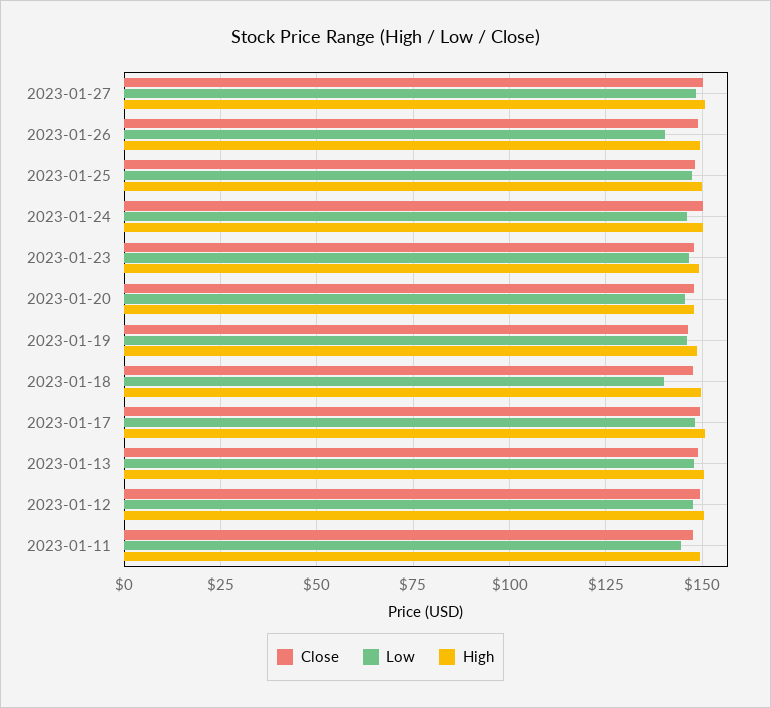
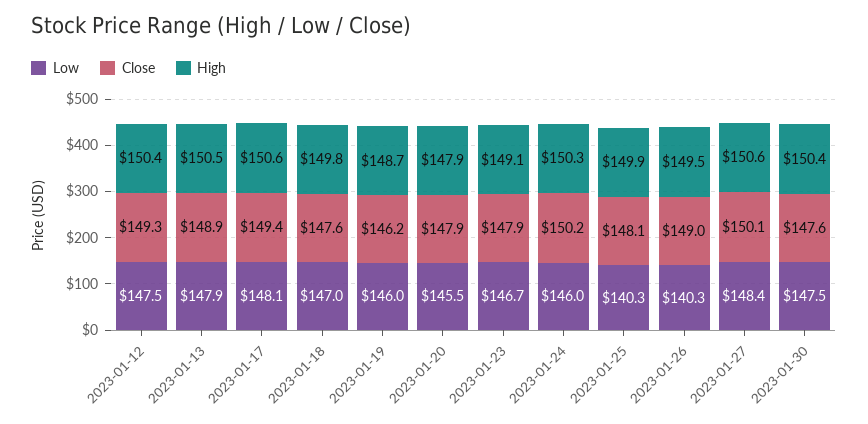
Low, 2023-01-25: 147.5 -> 140.3
Low, 2023-01-18: 140 -> 147
Close, 2023-01-11: 147.5 -> none
Low, 2023-01-11: 145 -> none
High, 2023-01-11: 150 -> none
Low, 2023-01-30: none -> 147.5
Close, 2023-01-30: none -> 147.6
High, 2023-01-30: none -> 150.4

